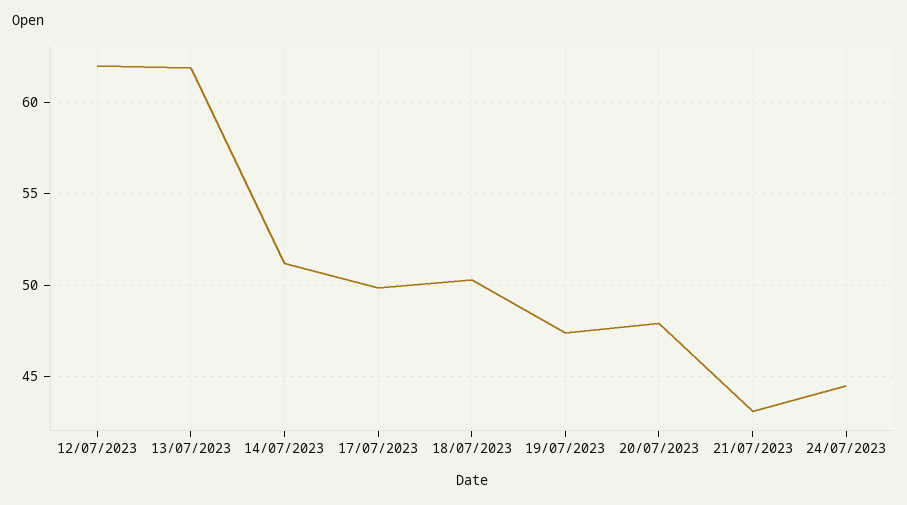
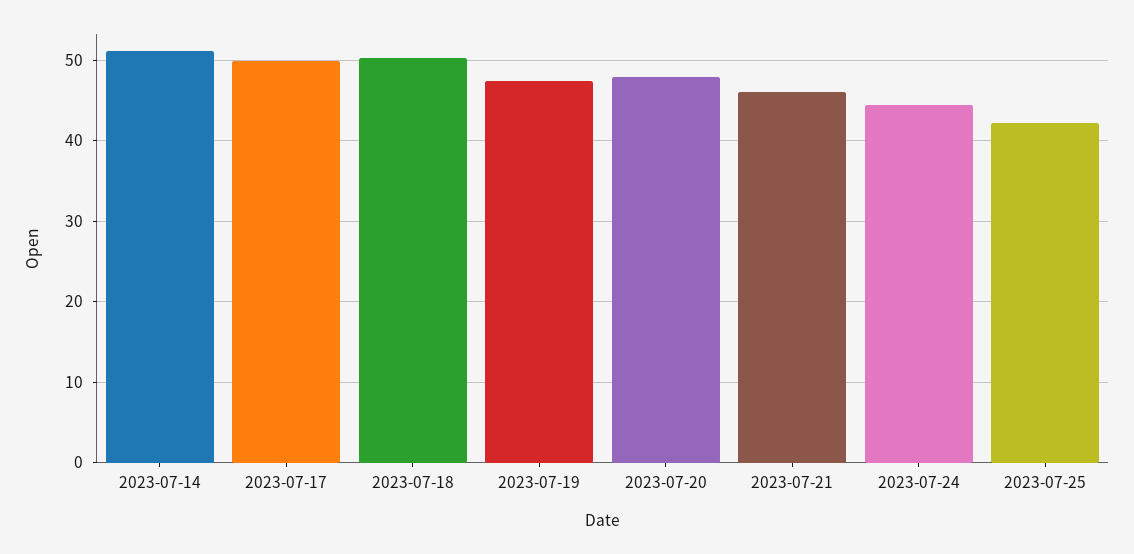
12/07/2023: 62 -> none
13/07/2023: 62 -> none
21/07/2023: 43 -> 46
2023-07-25: none -> 42

